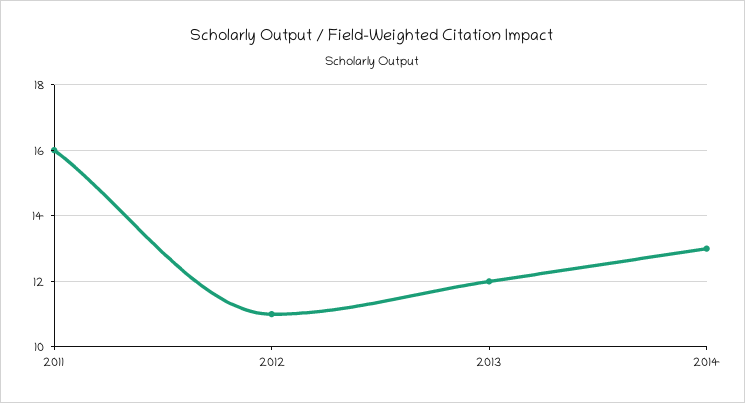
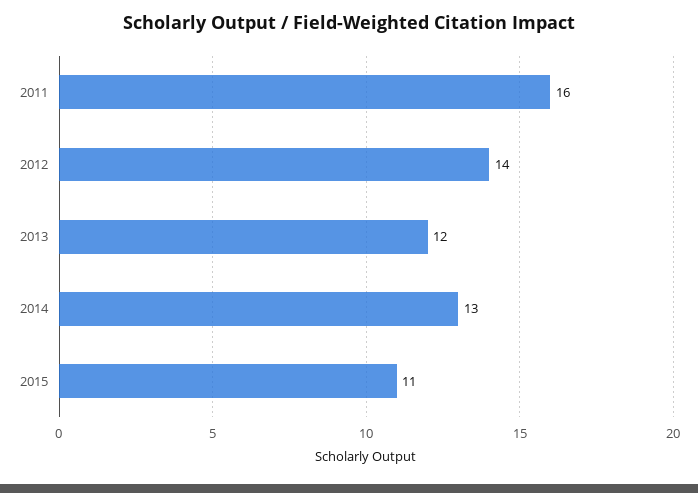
2012: 11 -> 14
2015: none -> 11

